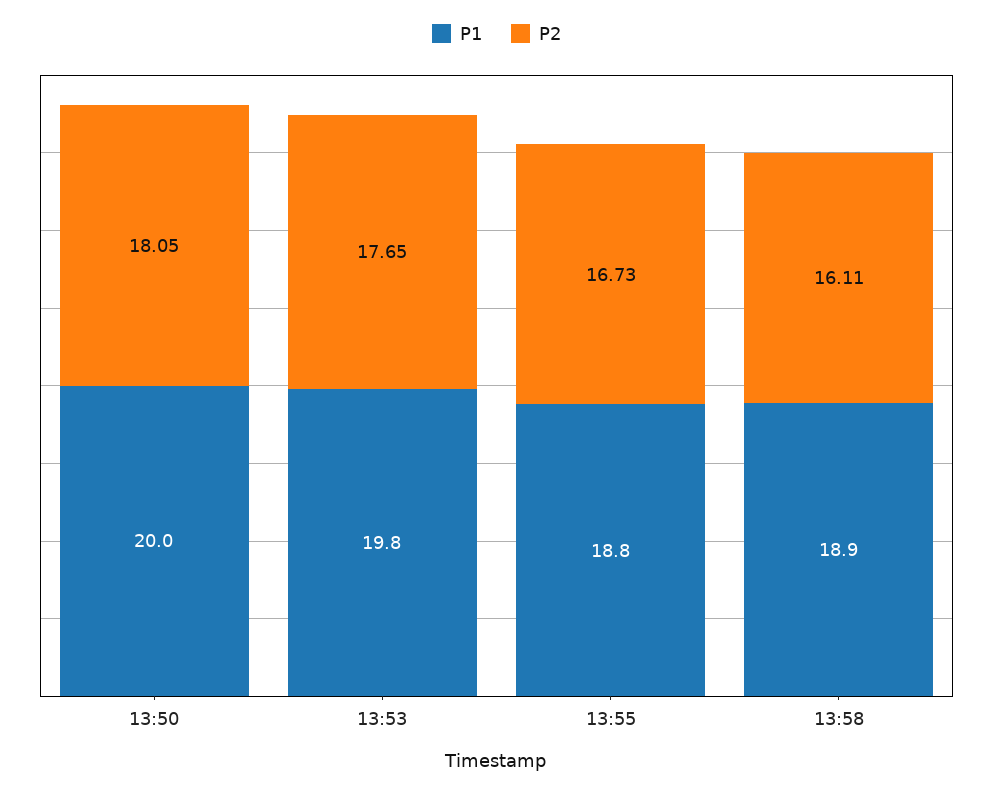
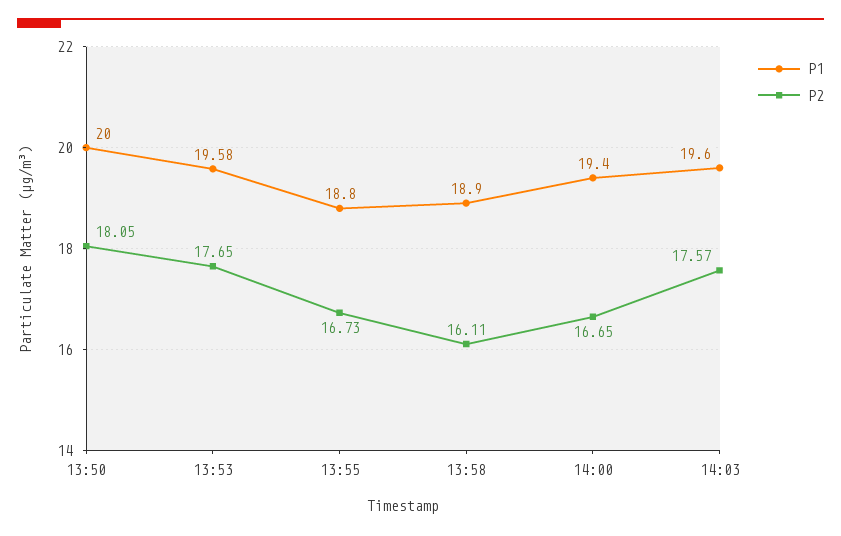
P1, 13:53: 19.8 -> 19.58
P1, 14:00: none -> 19.4
P2, 14:00: none -> 16.65
P1, 14:03: none -> 19.6
P2, 14:03: none -> 17.57

